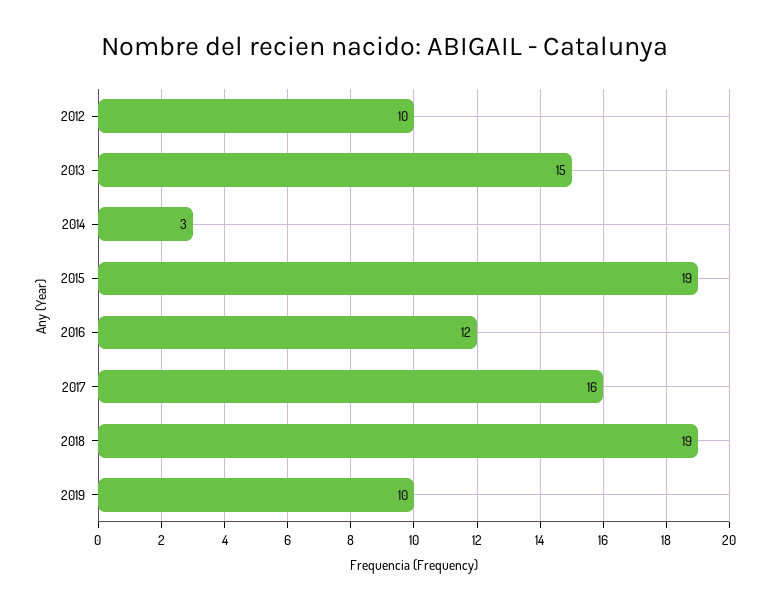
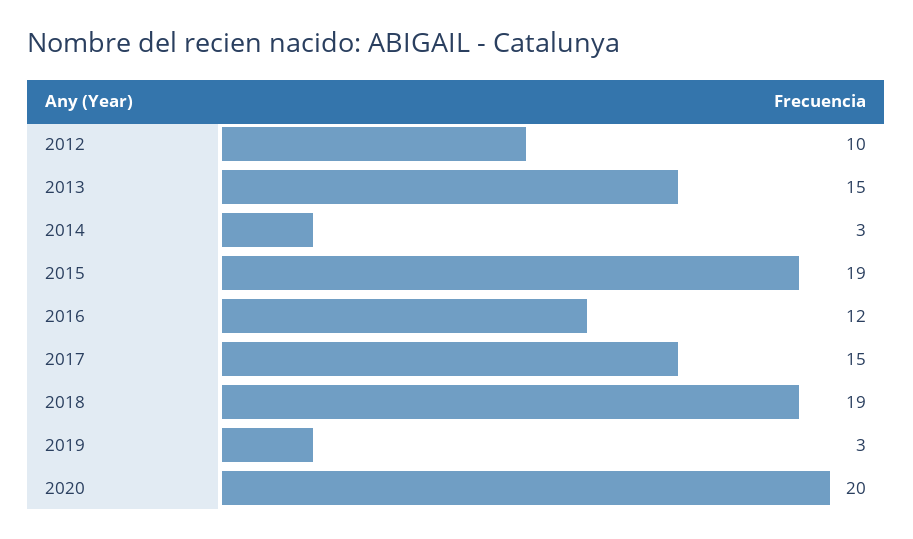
2017: 16 -> 15
2019: 10 -> 3
2020: none -> 20

